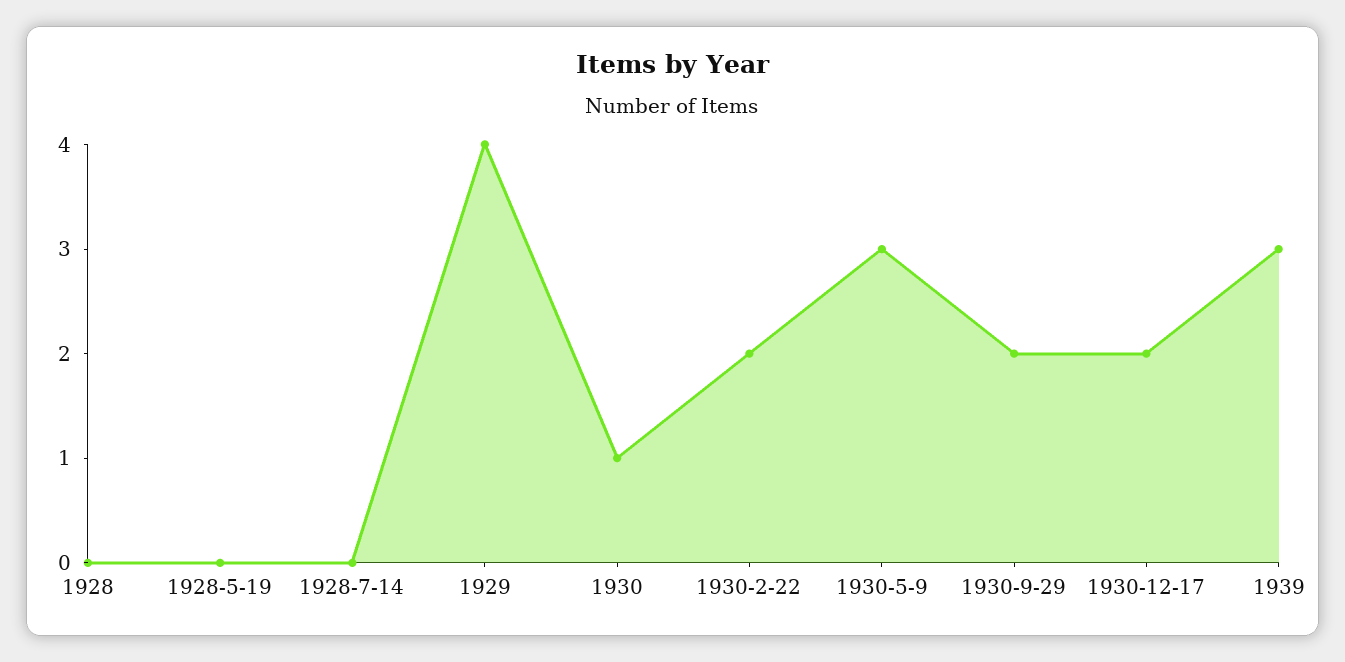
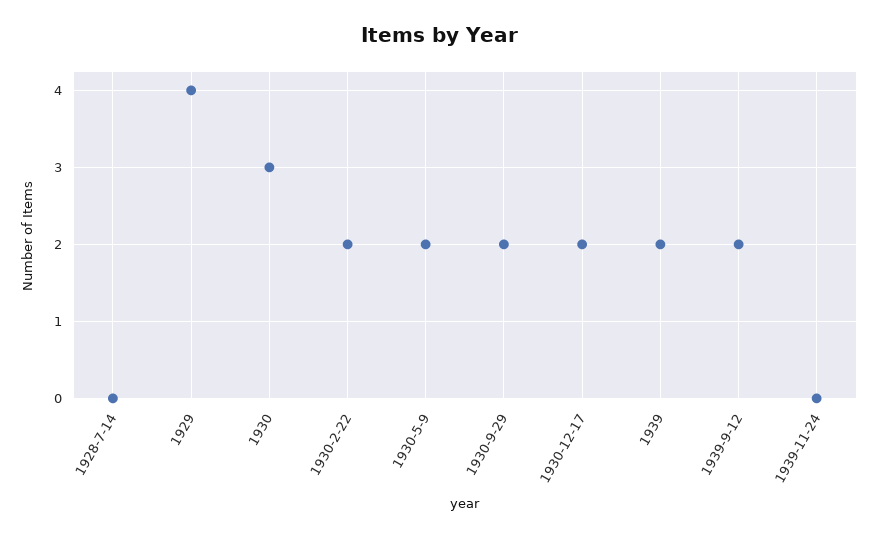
1928: 0 -> none
1928-5-19: 0 -> none
1930: 1 -> 3
1930-5-9: 3 -> 2
1939: 3 -> 2
1939-9-12: none -> 2
1939-11-24: none -> 0

